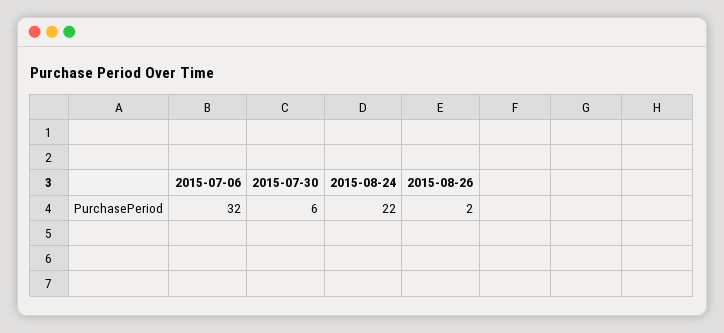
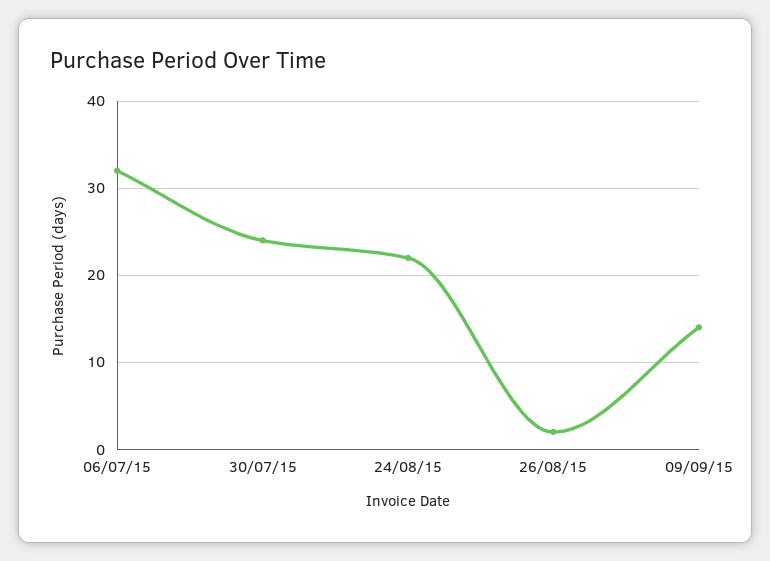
2015-07-30: 6 -> 24
09/09/15: none -> 14

